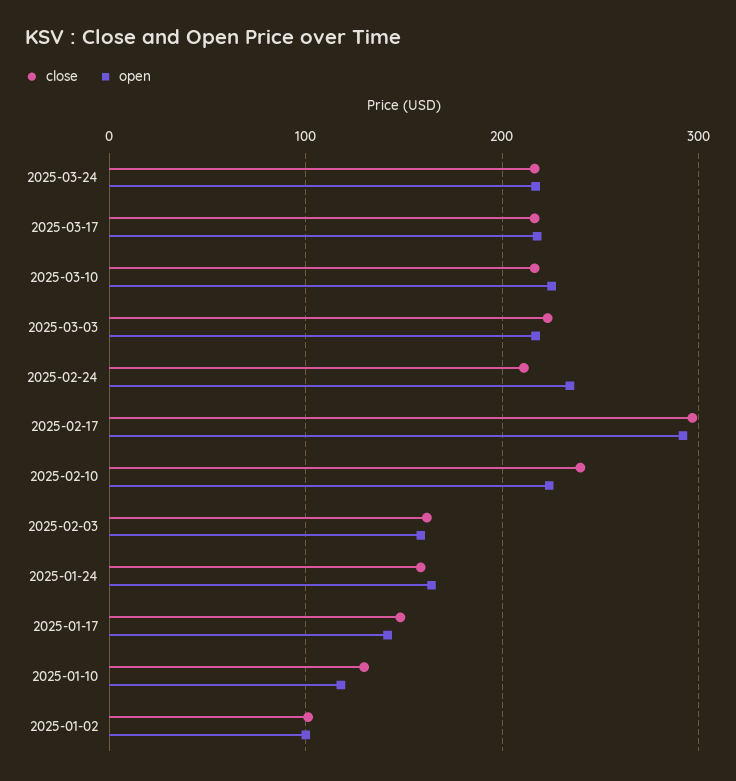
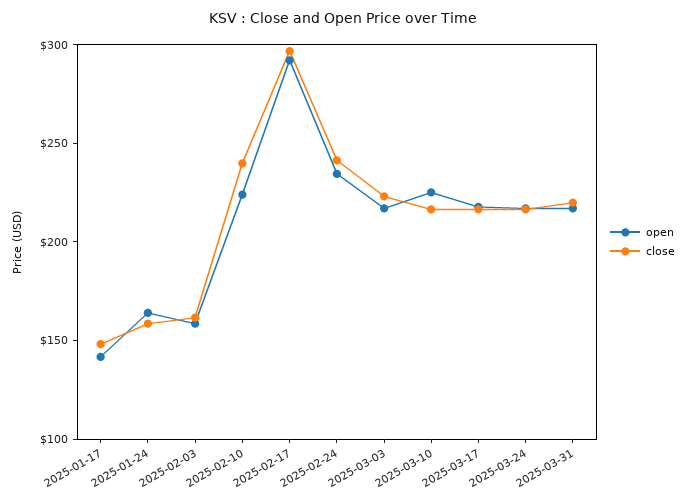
close, 2025-02-24: 210 -> 240
close, 2025-01-10: 130 -> none
open, 2025-01-10: 120 -> none
close, 2025-01-02: 100 -> none
open, 2025-01-02: 100 -> none
open, 2025-03-31: none -> 220
close, 2025-03-31: none -> 220

